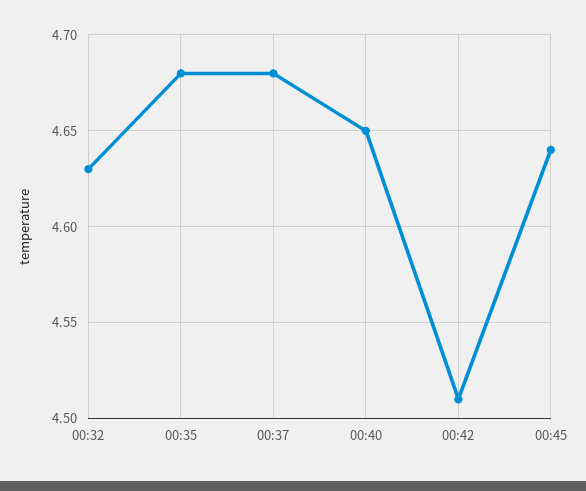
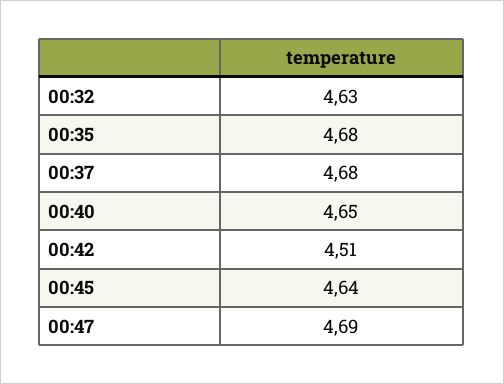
00:47: none -> 4.69

